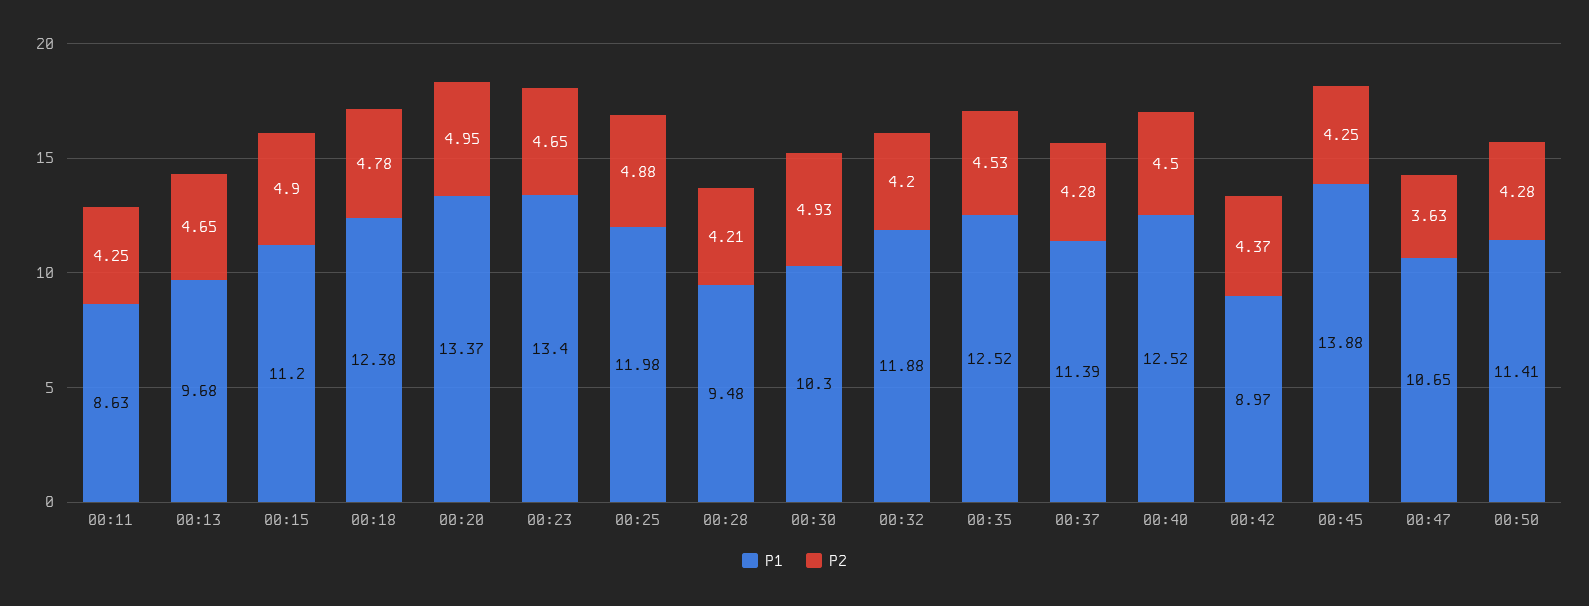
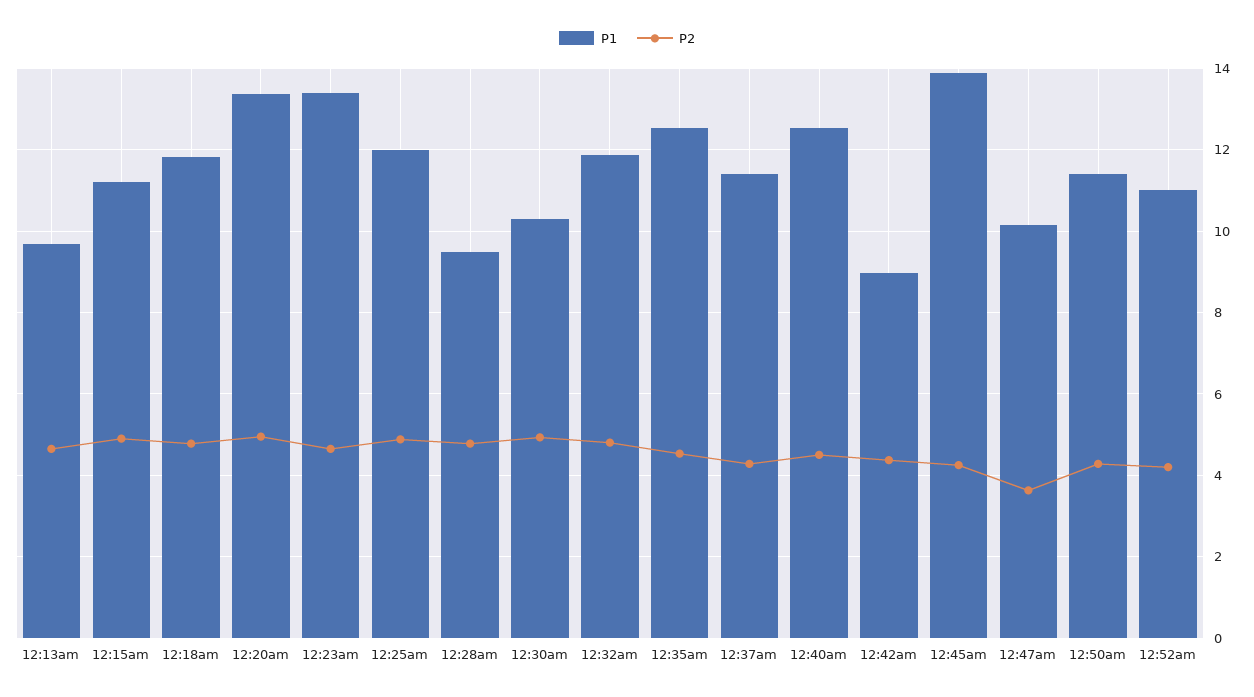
P1, 00:11: 8.63 -> none
P2, 00:11: 4.25 -> none
P1, 00:18: 12.38 -> 11.8
P2, 00:28: 4.21 -> 4.8
P2, 00:32: 4.2 -> 4.8
P1, 00:47: 10.65 -> 10.2
P1, 12:52am: none -> 11
P2, 12:52am: none -> 4.2

